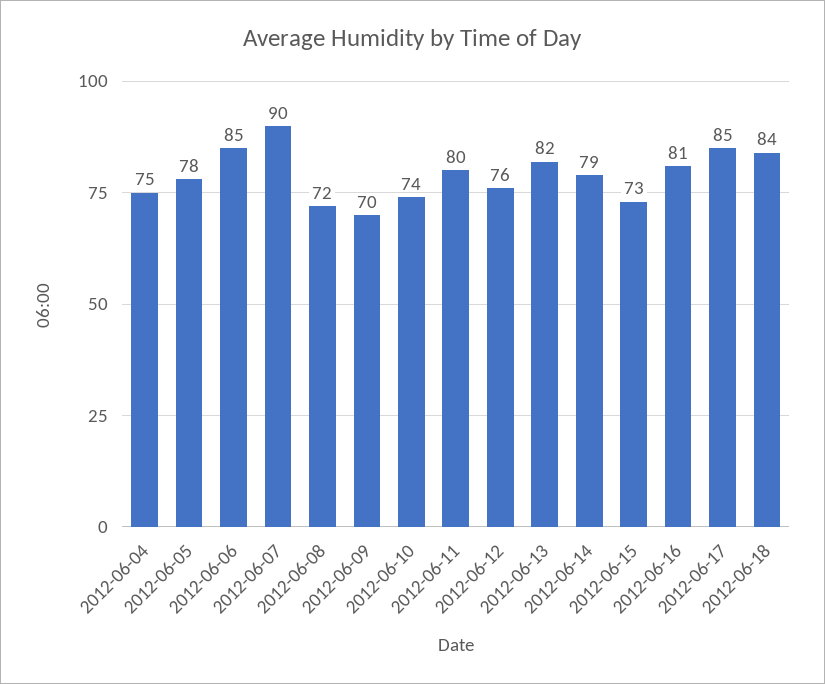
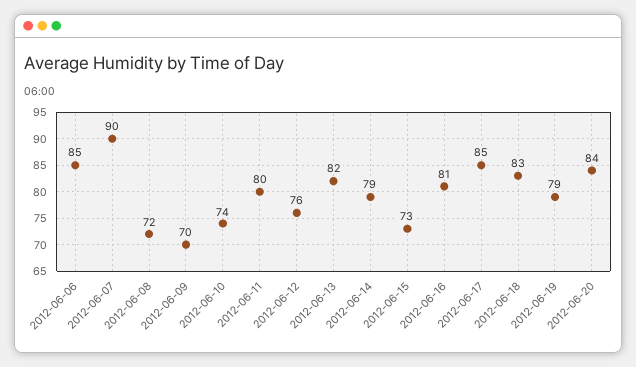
2012-06-04: 75 -> none
2012-06-05: 78 -> none
2012-06-18: 84 -> 83
2012-06-19: none -> 79
2012-06-20: none -> 84

